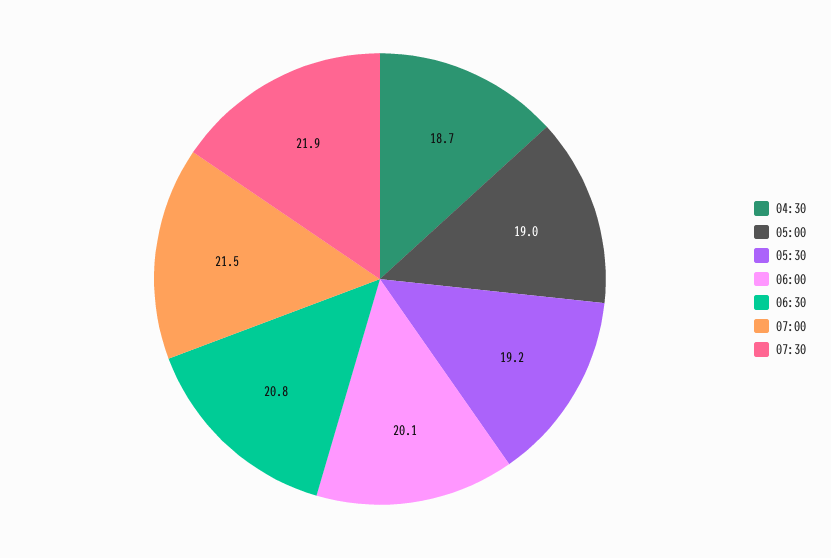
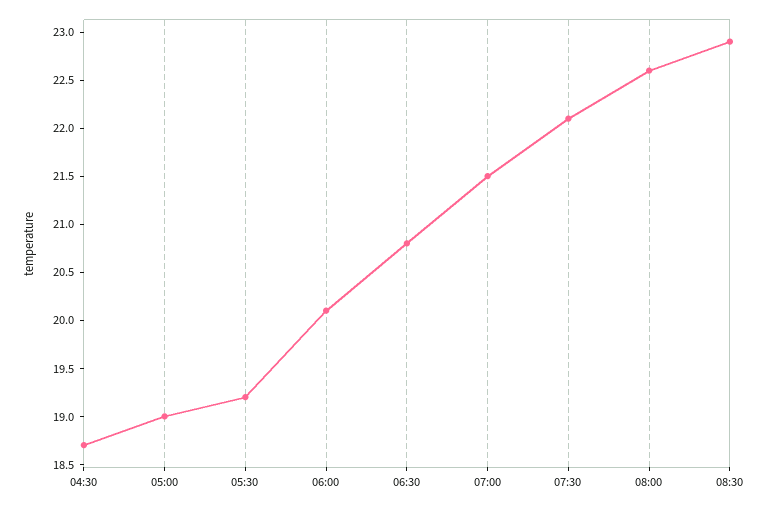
07:30: 21.9 -> 22.1
08:00: none -> 22.6
08:30: none -> 22.9

